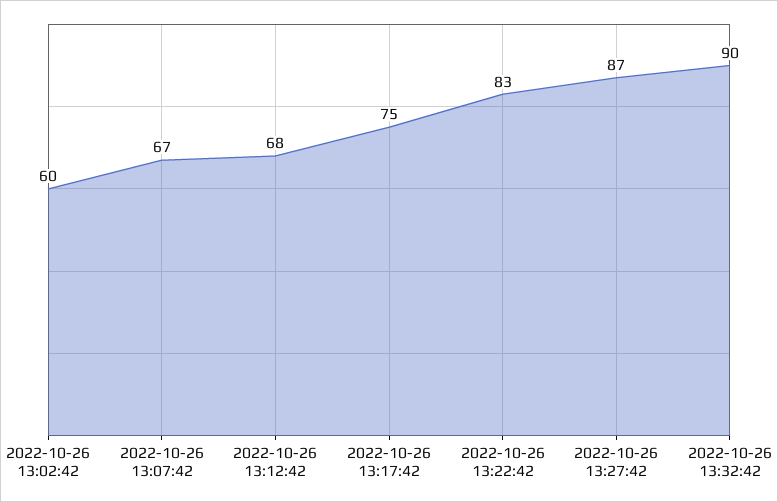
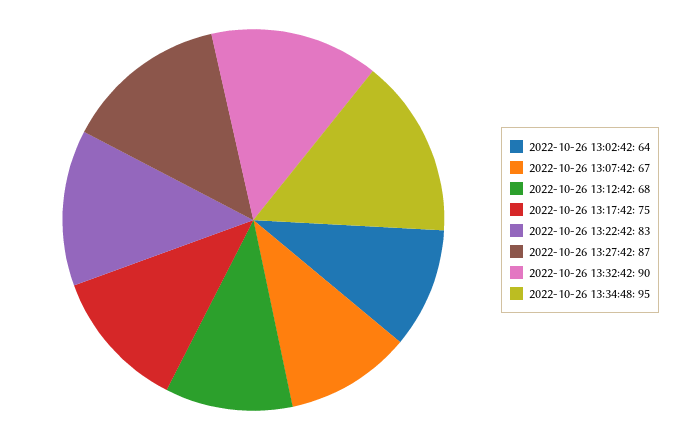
2022-10-26 13:02:42: 60 -> 64
2022-10-26 13:34:48: none -> 95

